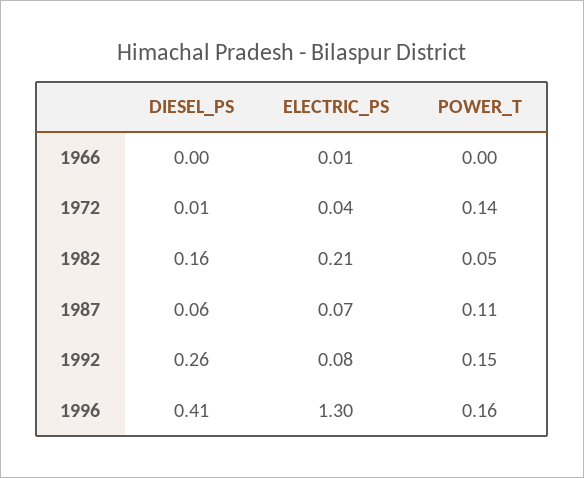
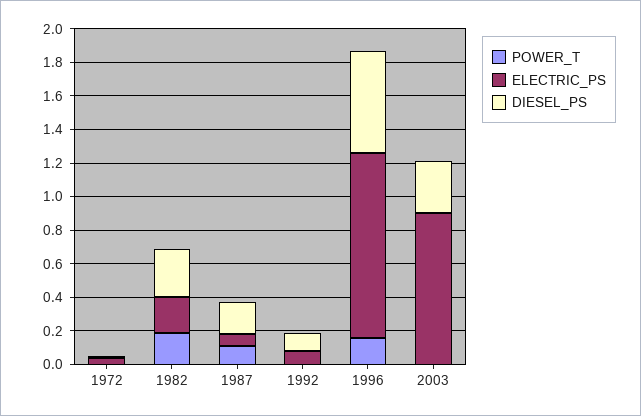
DIESEL_PS, 1966: 0 -> none
ELECTRIC_PS, 1966: 0.01 -> none
POWER_T, 1966: 0 -> none
POWER_T, 1972: 0.14 -> 0
DIESEL_PS, 1982: 0.16 -> 0.3
POWER_T, 1982: 0.05 -> 0.2
DIESEL_PS, 1987: 0.06 -> 0.2
DIESEL_PS, 1992: 0.26 -> 0.1
POWER_T, 1992: 0.15 -> 0
DIESEL_PS, 1996: 0.41 -> 0.6
ELECTRIC_PS, 1996: 1.3 -> 1.1
POWER_T, 2003: none -> 0
ELECTRIC_PS, 2003: none -> 0.9
DIESEL_PS, 2003: none -> 0.3

